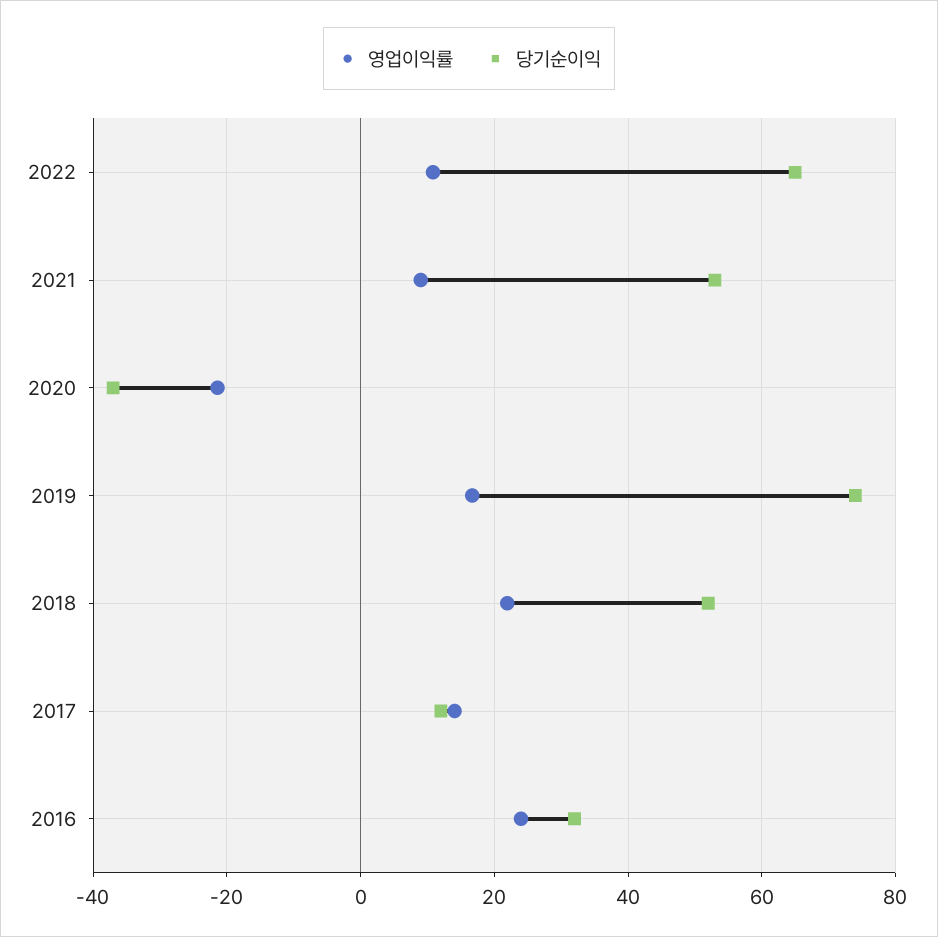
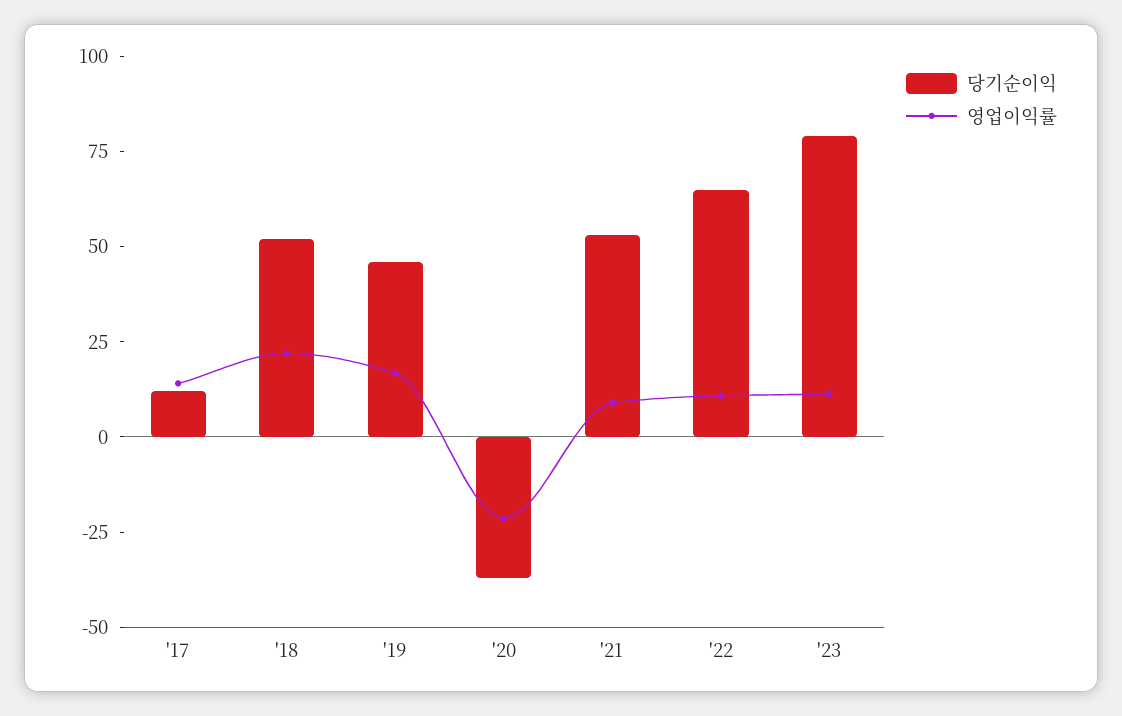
당기순이익, 2019: 74 -> 45
영업이익률, 2016: 24 -> none
당기순이익, 2016: 32 -> none
당기순이익, '23: none -> 80
영업이익률, '23: none -> 10

